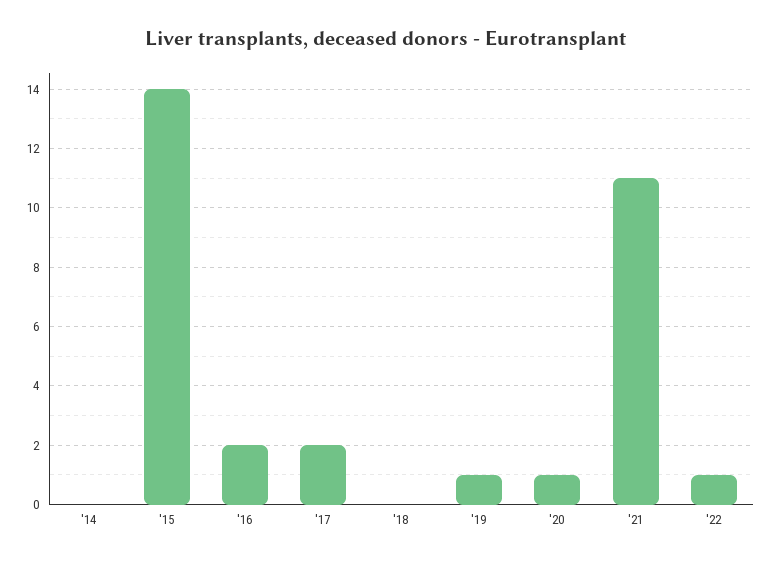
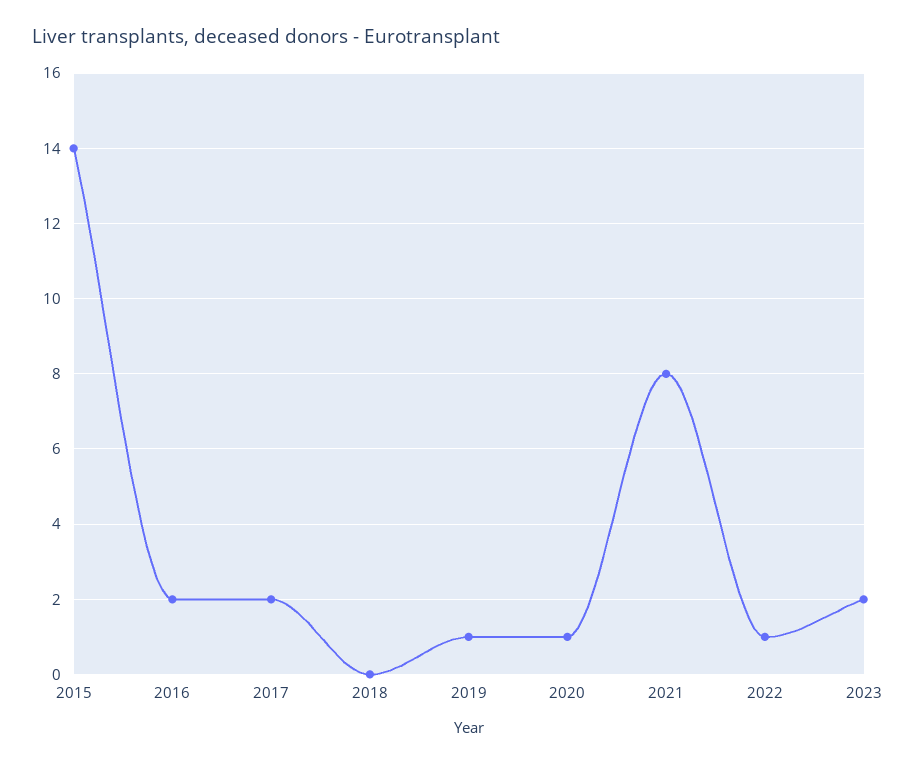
'14: 0 -> none
'21: 11 -> 8
2023: none -> 2

